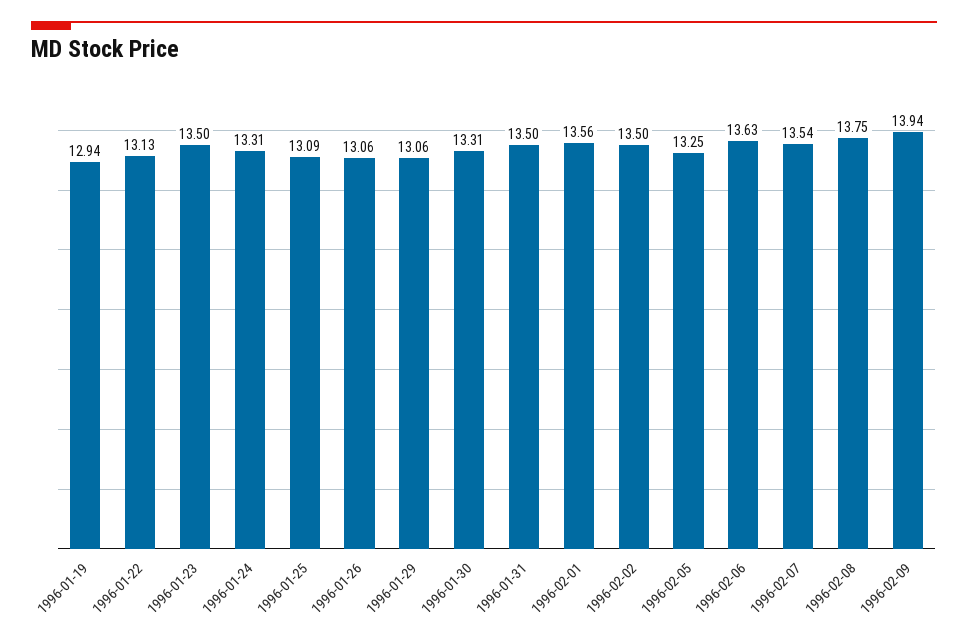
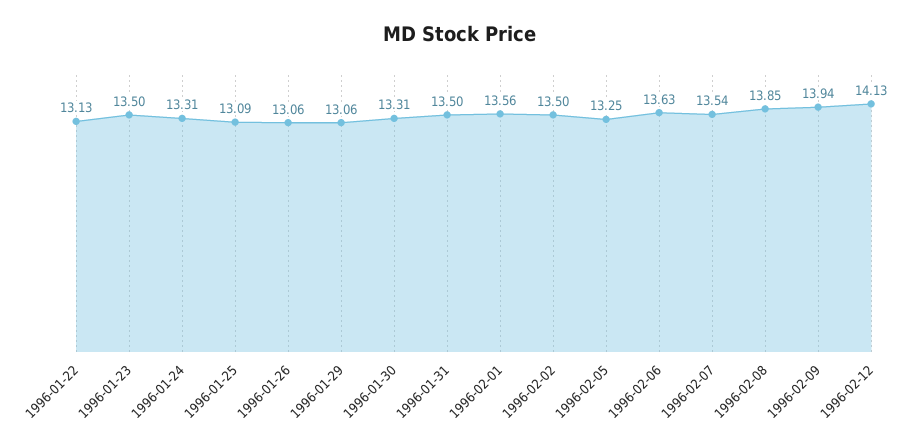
1996-01-19: 12.94 -> none
1996-02-08: 13.75 -> 13.85
1996-02-12: none -> 14.13

